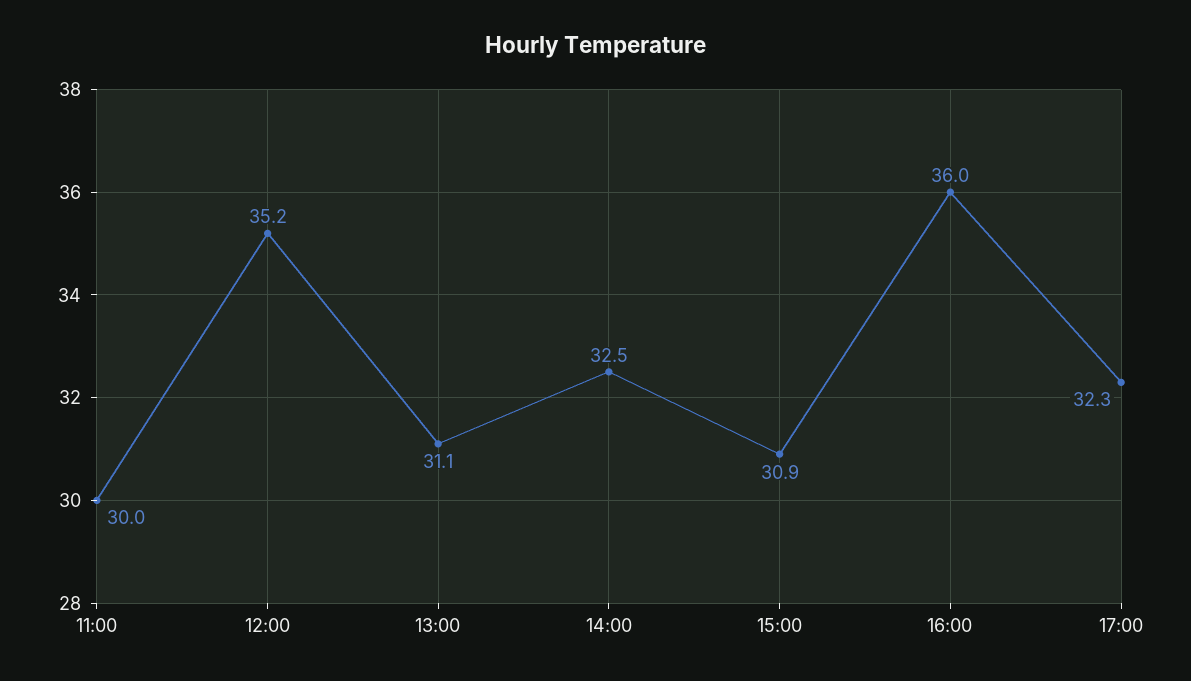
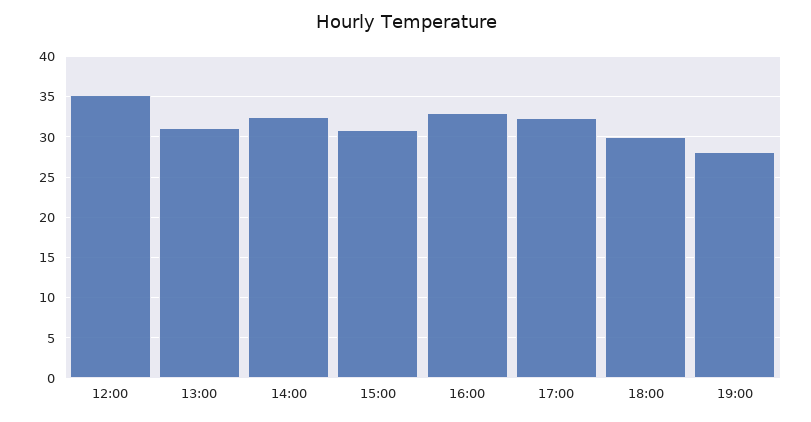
11:00: 30 -> none
16:00: 36 -> 33
18:00: none -> 30
19:00: none -> 28

